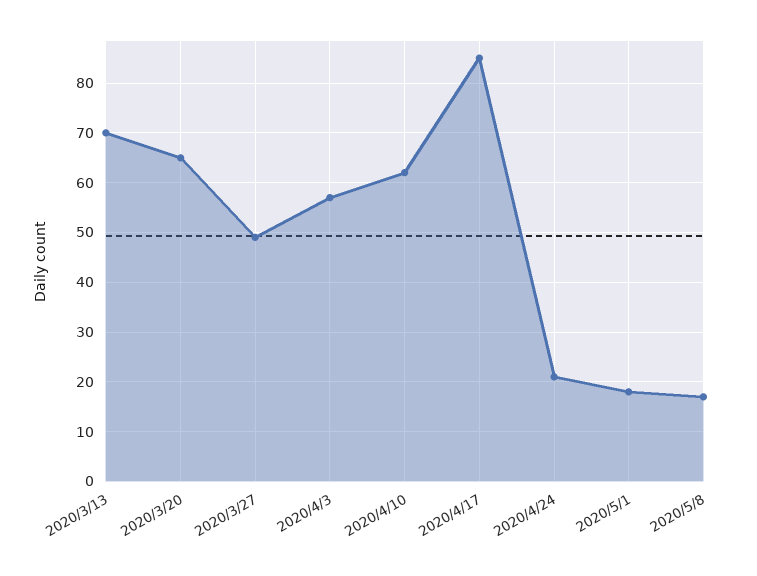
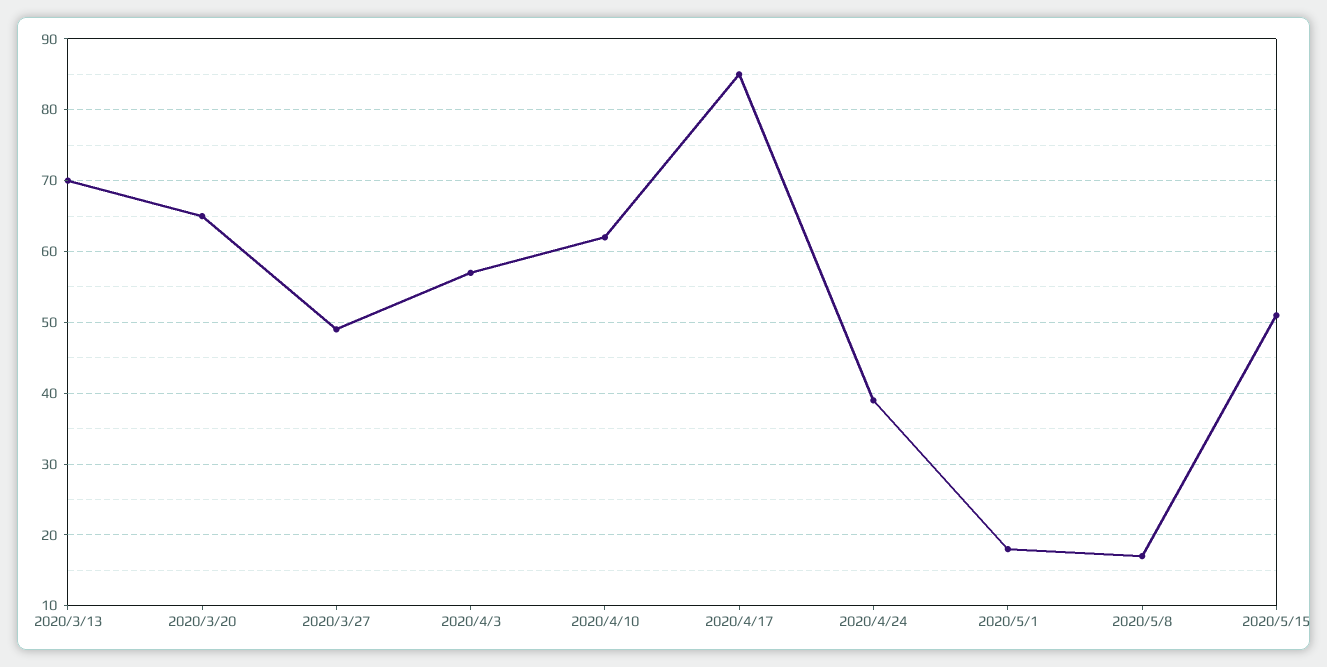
2020/4/24: 20 -> 39
2020/5/15: none -> 51

